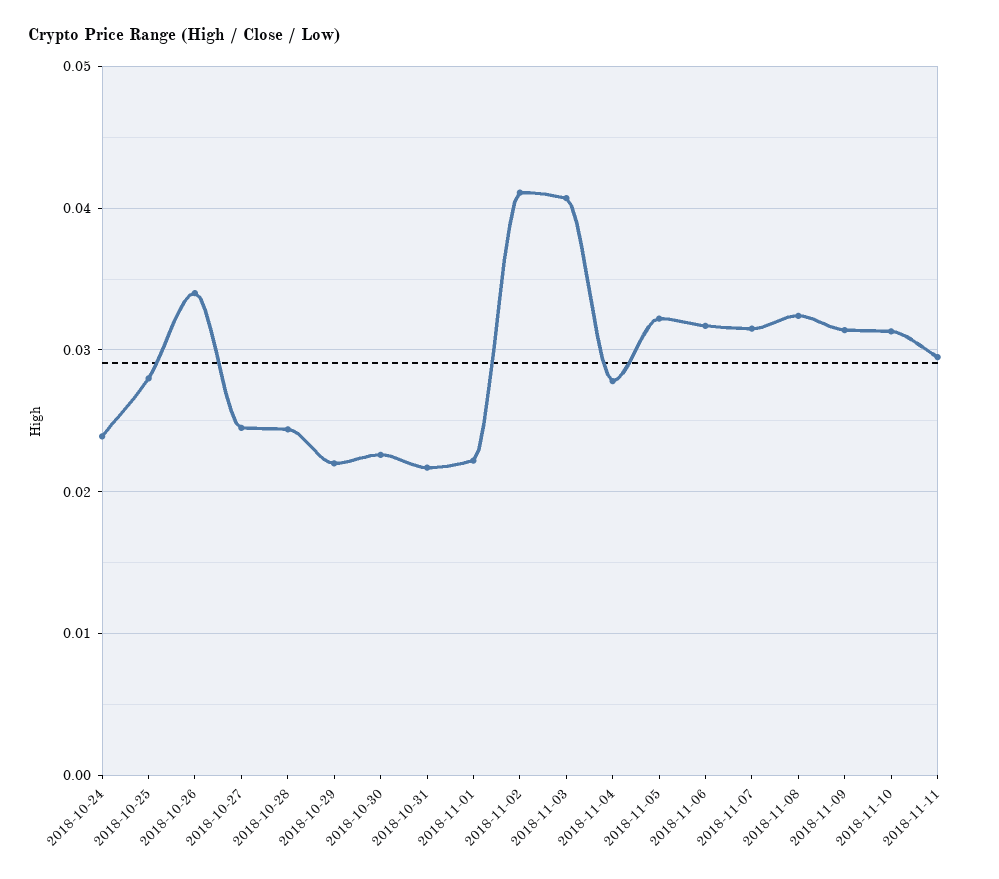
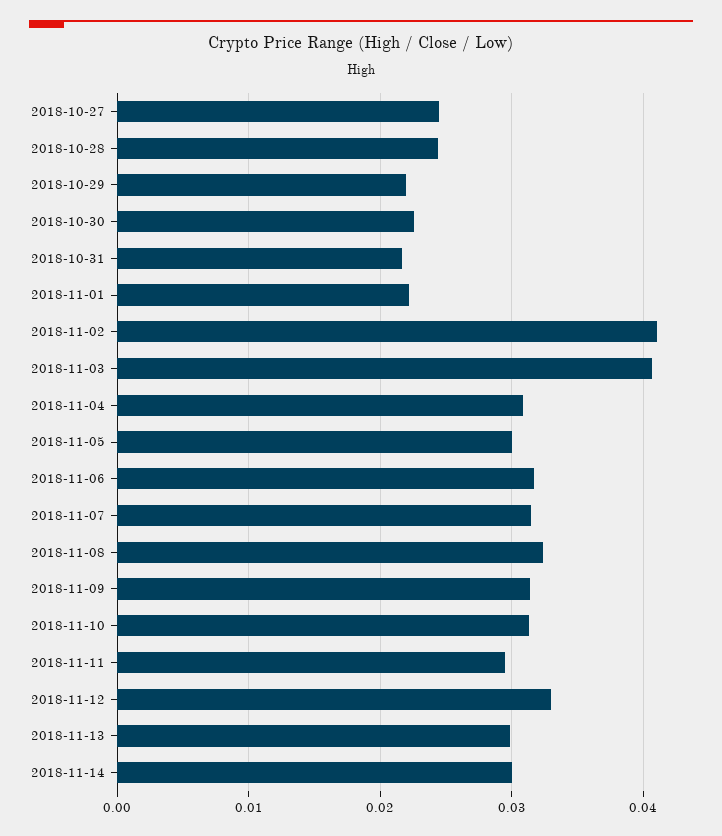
2018-10-24: 0.024 -> none
2018-10-25: 0.028 -> none
2018-10-26: 0.034 -> none
2018-11-04: 0.028 -> 0.031
2018-11-05: 0.032 -> 0.03
2018-11-12: none -> 0.033
2018-11-13: none -> 0.03
2018-11-14: none -> 0.03

